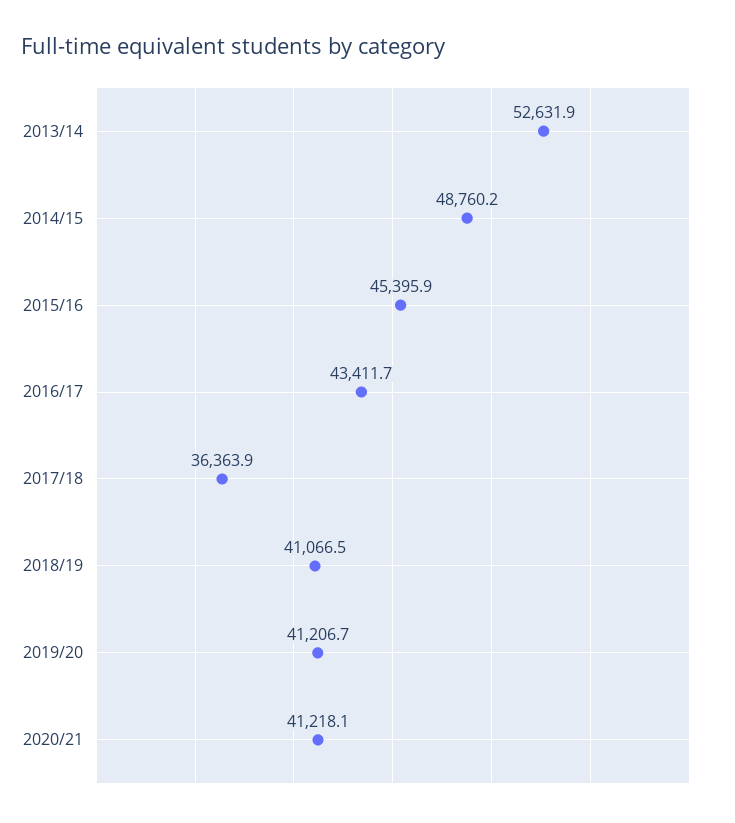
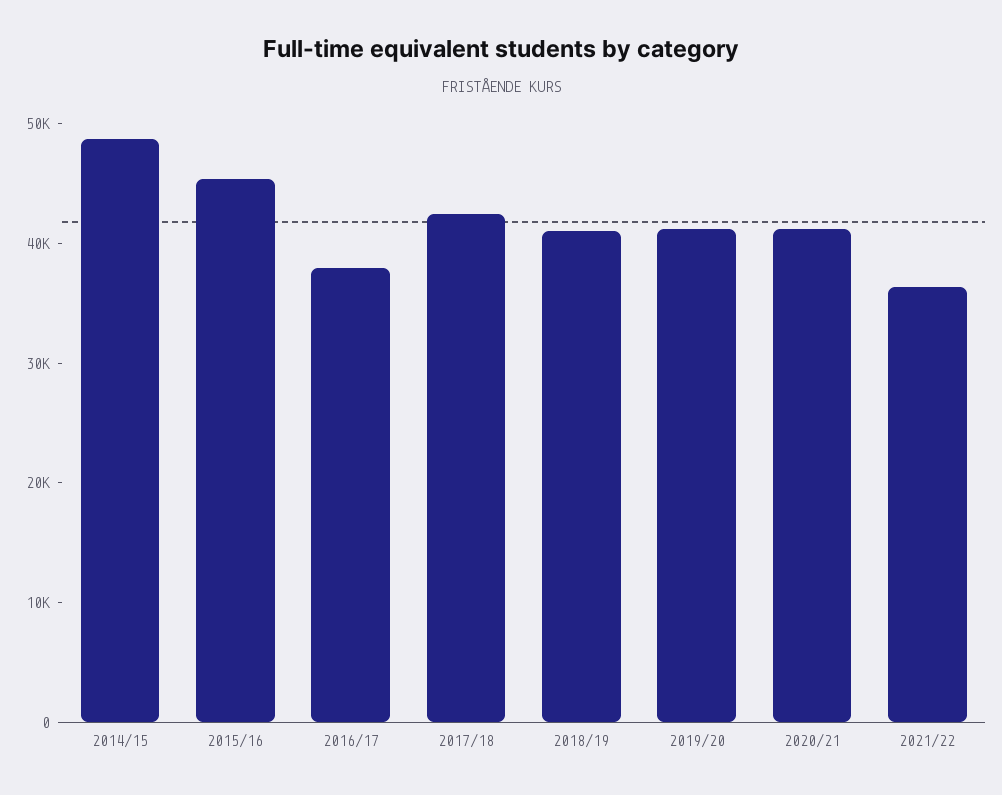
2013/14: 52631.9 -> none
2016/17: 43411.7 -> 38000
2017/18: 36363.9 -> 42000
2021/22: none -> 36000

